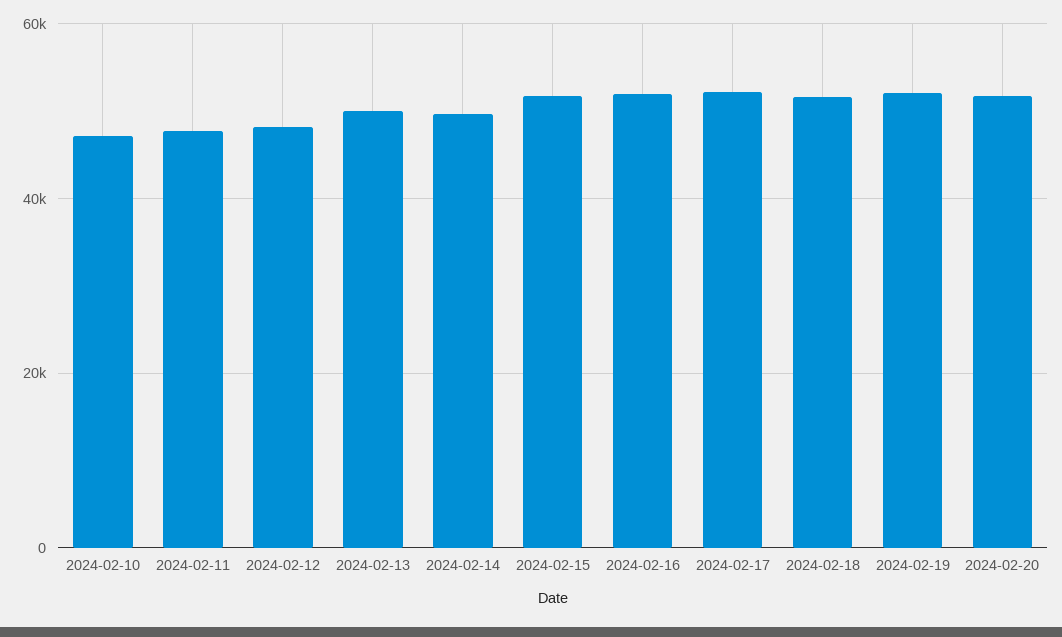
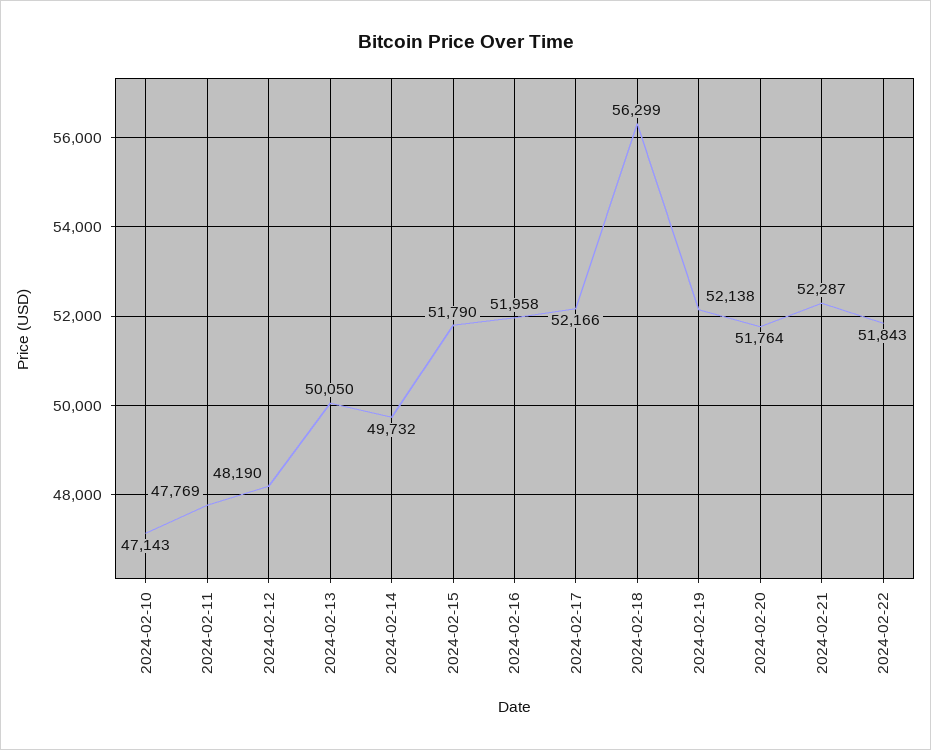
2024-02-18: 52000 -> 56299
2024-02-21: none -> 52287
2024-02-22: none -> 51843

